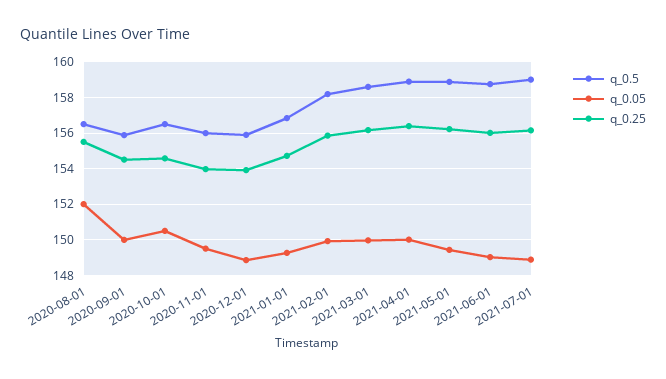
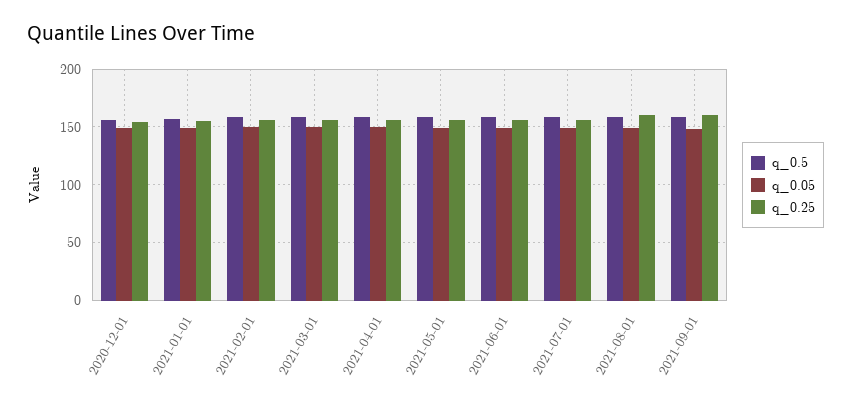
q_0.5, 2020-08-01: 156.5 -> none
q_0.05, 2020-08-01: 152 -> none
q_0.25, 2020-08-01: 155.5 -> none
q_0.5, 2020-09-01: 156 -> none
q_0.05, 2020-09-01: 150 -> none
q_0.25, 2020-09-01: 154.5 -> none
q_0.5, 2020-10-01: 156.5 -> none
q_0.05, 2020-10-01: 150.5 -> none
q_0.25, 2020-10-01: 154.5 -> none
q_0.5, 2020-11-01: 156 -> none
q_0.05, 2020-11-01: 149.5 -> none
q_0.25, 2020-11-01: 154 -> none
q_0.5, 2021-08-01: none -> 160
q_0.05, 2021-08-01: none -> 150
q_0.25, 2021-08-01: none -> 160
q_0.5, 2021-09-01: none -> 160
q_0.05, 2021-09-01: none -> 150
q_0.25, 2021-09-01: none -> 160

